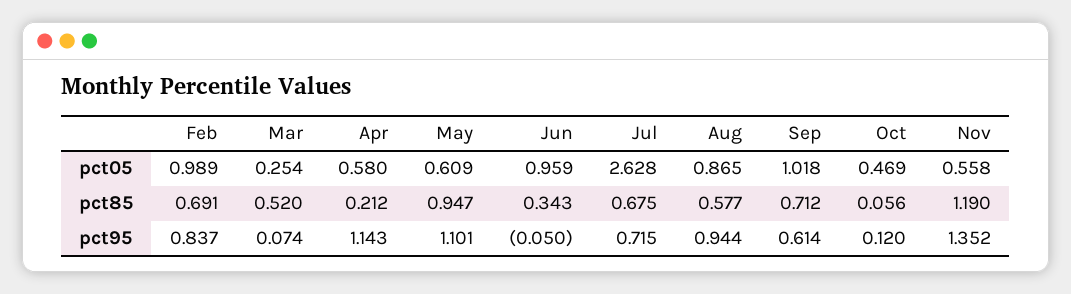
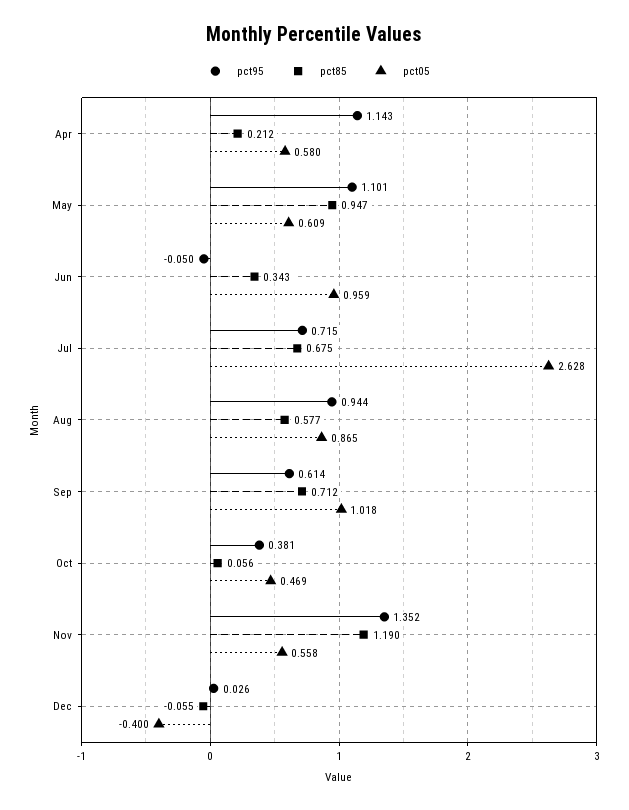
pct05, Feb: 0.989 -> none
pct05, Mar: 0.254 -> none
pct85, Feb: 0.691 -> none
pct85, Mar: 0.52 -> none
pct95, Feb: 0.837 -> none
pct95, Mar: 0.074 -> none
pct95, Oct: 0.12 -> 0.381
pct95, Dec: none -> 0.026
pct85, Dec: none -> -0.055
pct05, Dec: none -> -0.4

